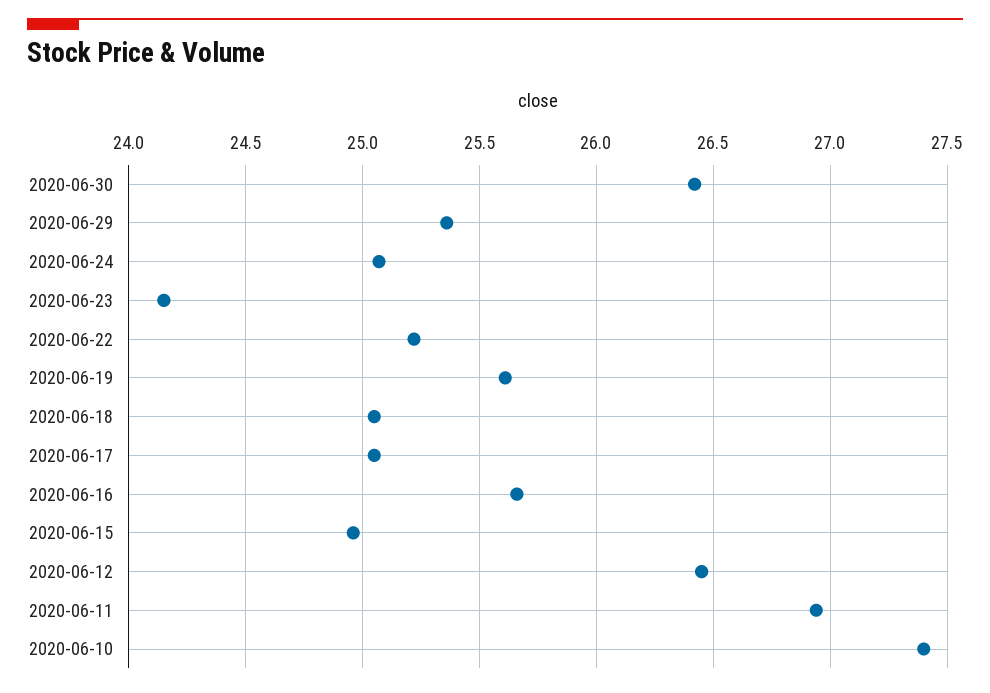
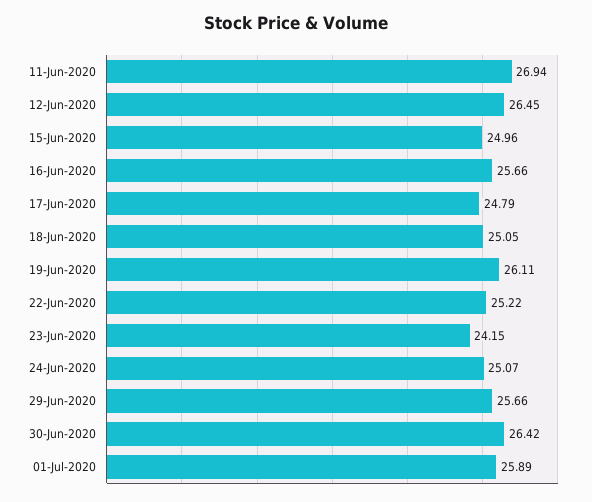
2020-06-29: 25.35 -> 25.66
2020-06-19: 25.6 -> 26.11
2020-06-17: 25.05 -> 24.79
2020-06-10: 27.4 -> none
01-Jul-2020: none -> 25.89

